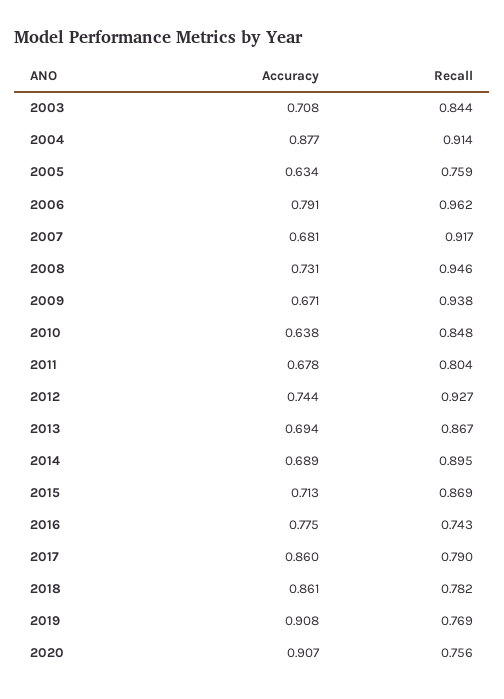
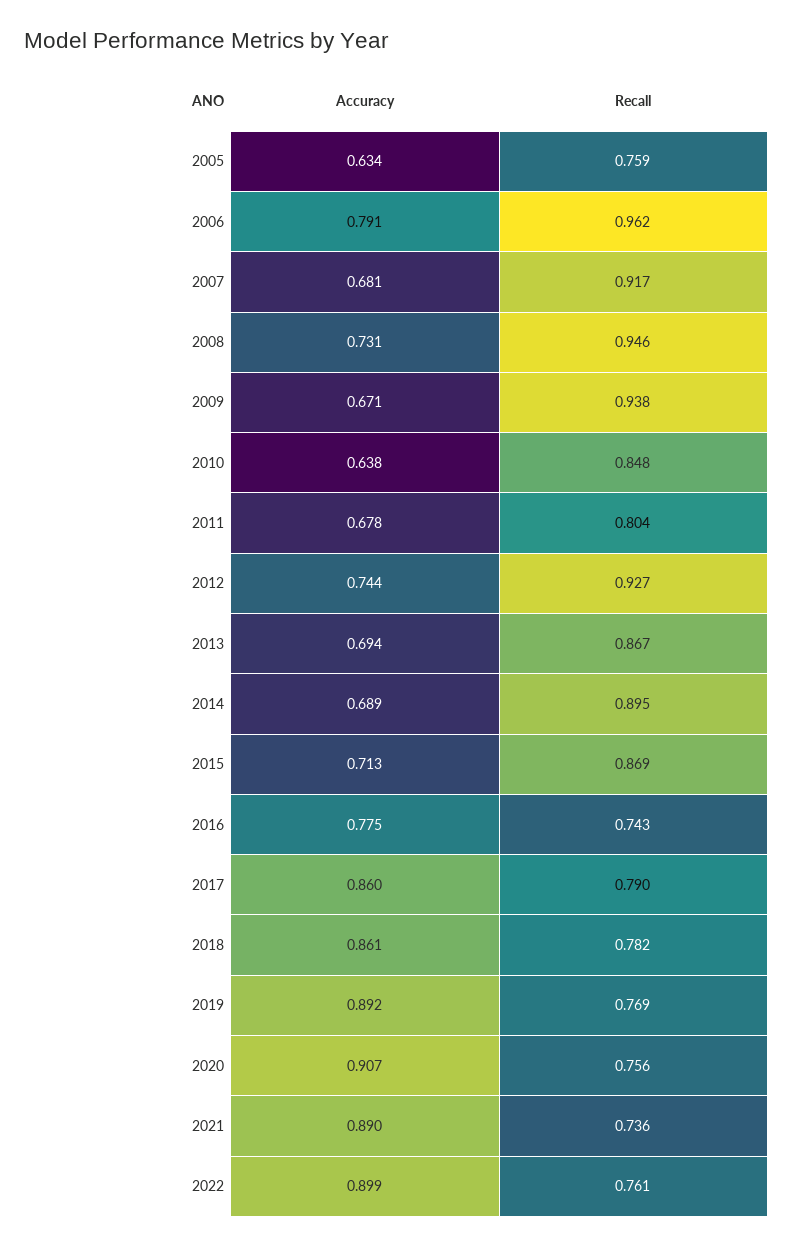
Accuracy, 2003: 0.708 -> none
Recall, 2003: 0.844 -> none
Accuracy, 2004: 0.877 -> none
Recall, 2004: 0.914 -> none
Accuracy, 2019: 0.908 -> 0.892
Accuracy, 2021: none -> 0.89
Recall, 2021: none -> 0.736
Accuracy, 2022: none -> 0.899
Recall, 2022: none -> 0.761

